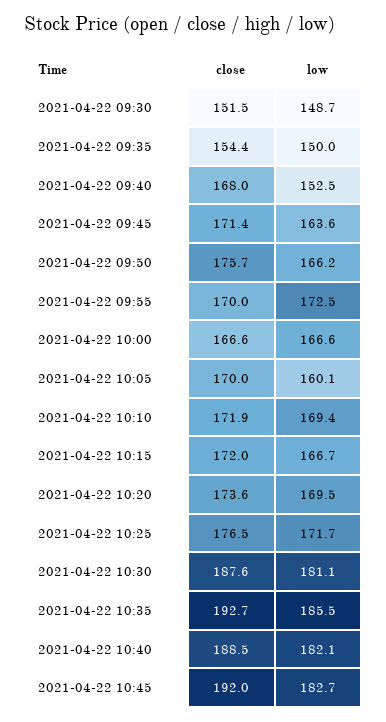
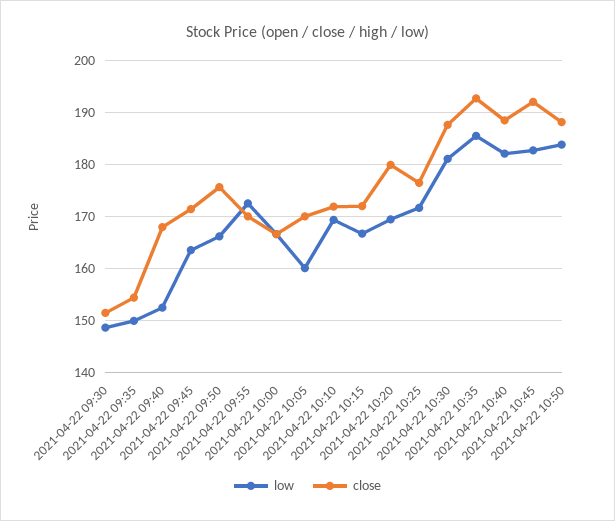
close, 2021-04-22 10:20: 173.6 -> 180
low, 2021-04-22 10:50: none -> 184
close, 2021-04-22 10:50: none -> 188

